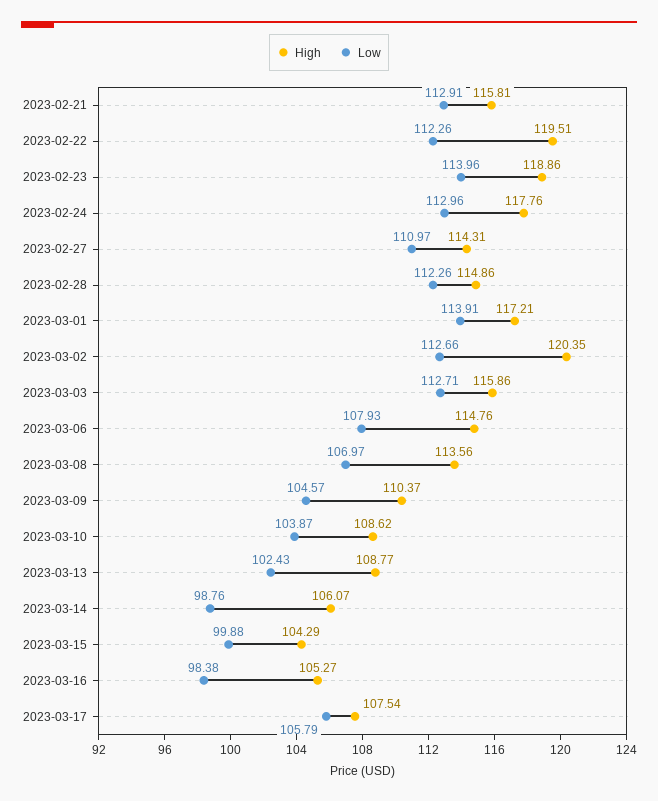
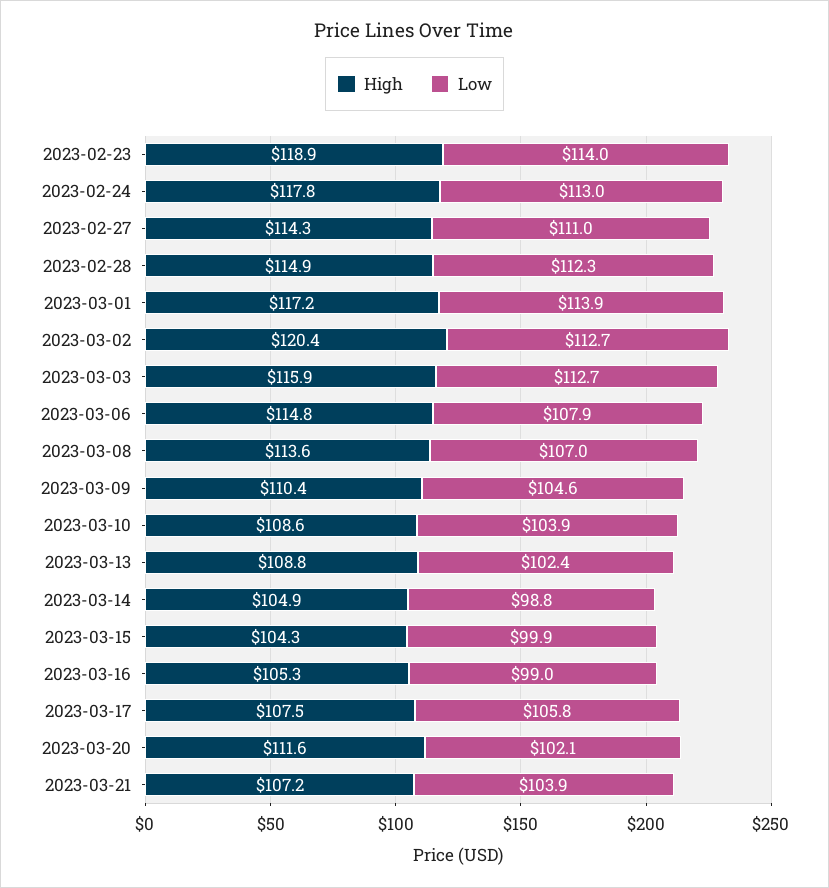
High, 2023-02-21: 115.81 -> none
Low, 2023-02-21: 112.91 -> none
High, 2023-02-22: 119.51 -> none
Low, 2023-02-22: 112.26 -> none
High, 2023-03-14: 106.07 -> 104.9
Low, 2023-03-16: 98.38 -> 99
High, 2023-03-20: none -> 111.6
Low, 2023-03-20: none -> 102.1
High, 2023-03-21: none -> 107.2
Low, 2023-03-21: none -> 103.9

